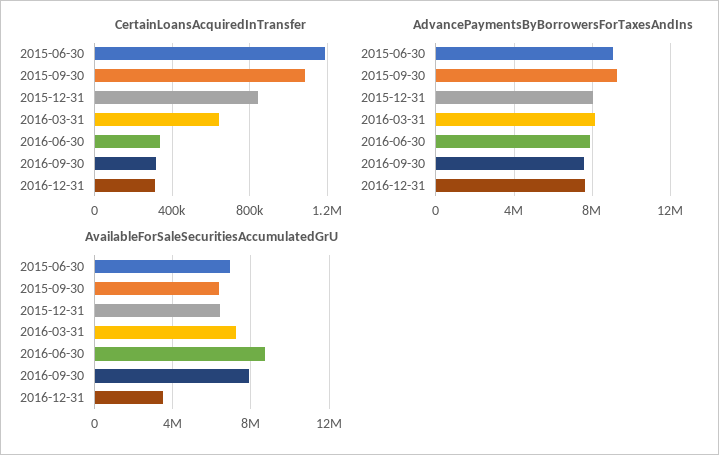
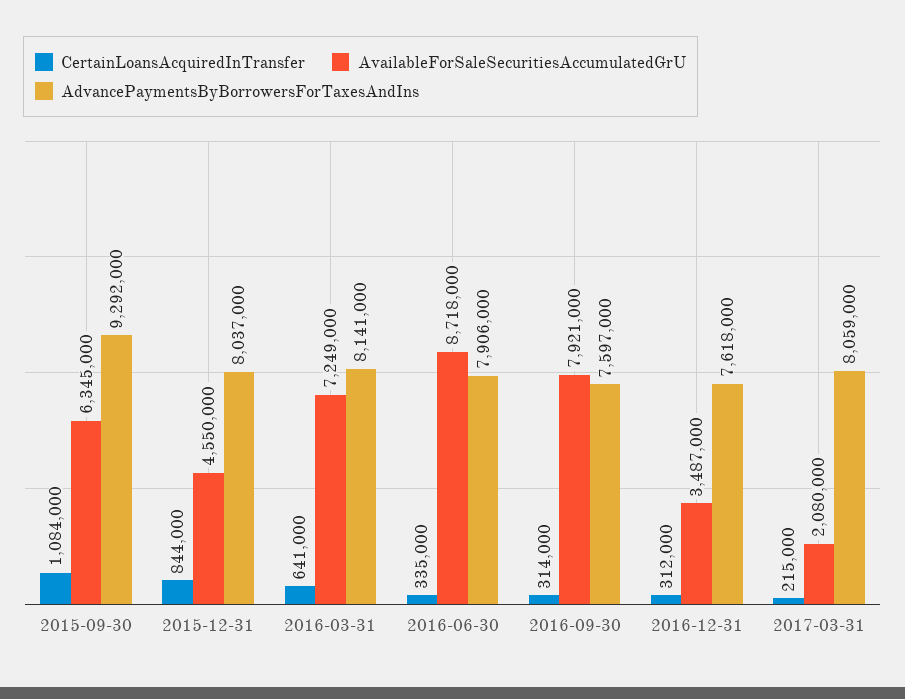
CertainLoansAcquiredInTransfer, 2015-06-30: 1200000 -> none
AdvancePaymentsByBorrowersForTaxesAndIns, 2015-06-30: 9000000 -> none
AvailableForSaleSecuritiesAccumulatedGrU, 2015-06-30: 7000000 -> none
AvailableForSaleSecuritiesAccumulatedGrU, 2015-12-31: 6500000 -> 4550000
CertainLoansAcquiredInTransfer, 2017-03-31: none -> 215000
AvailableForSaleSecuritiesAccumulatedGrU, 2017-03-31: none -> 2080000
AdvancePaymentsByBorrowersForTaxesAndIns, 2017-03-31: none -> 8059000

